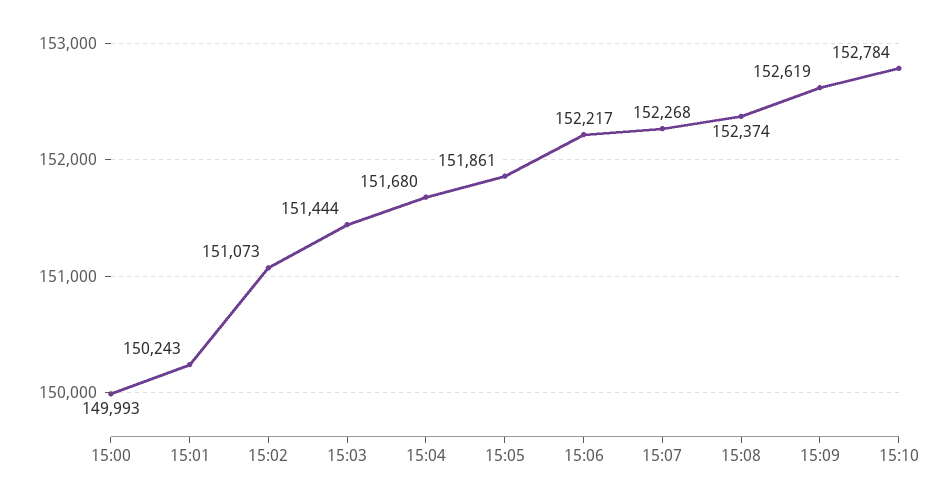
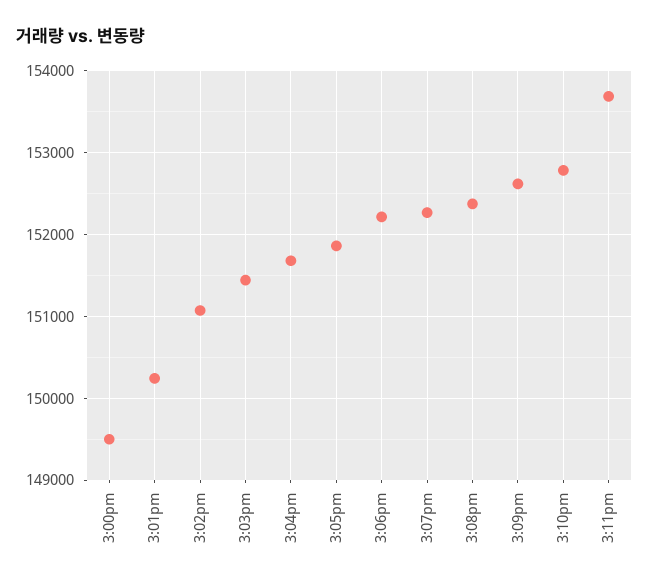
15:00: 149993 -> 149500
3:11pm: none -> 153700

